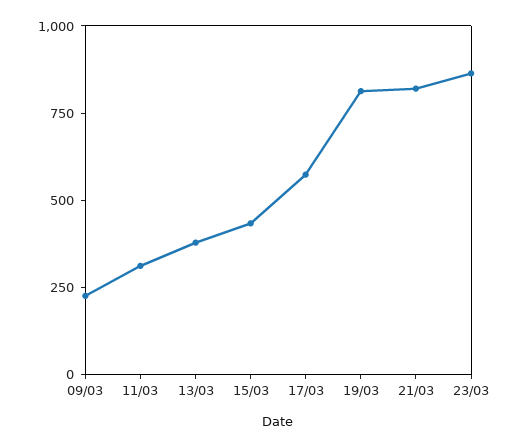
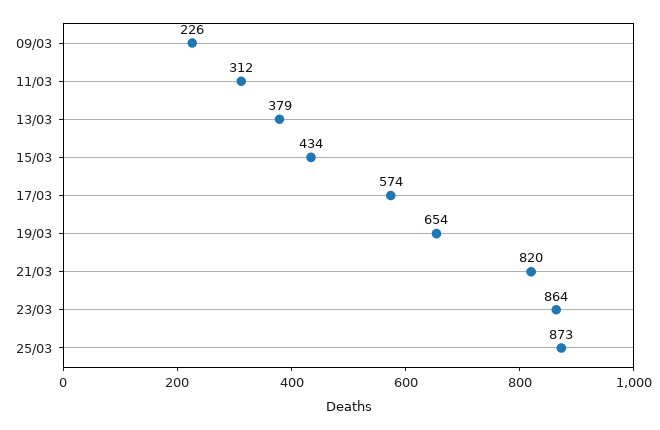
19/03: 800 -> 654
25/03: none -> 873

